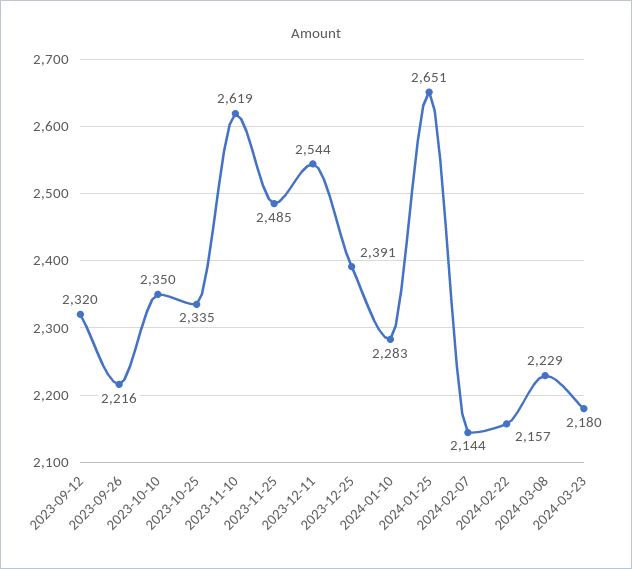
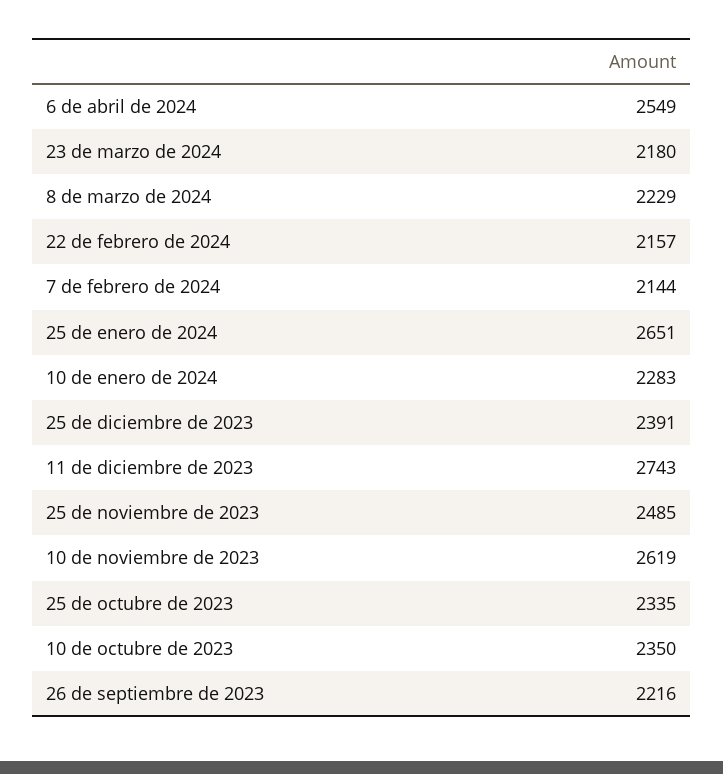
2023-09-12: 2320 -> none
2023-12-11: 2544 -> 2743
6 de abril de 2024: none -> 2549

